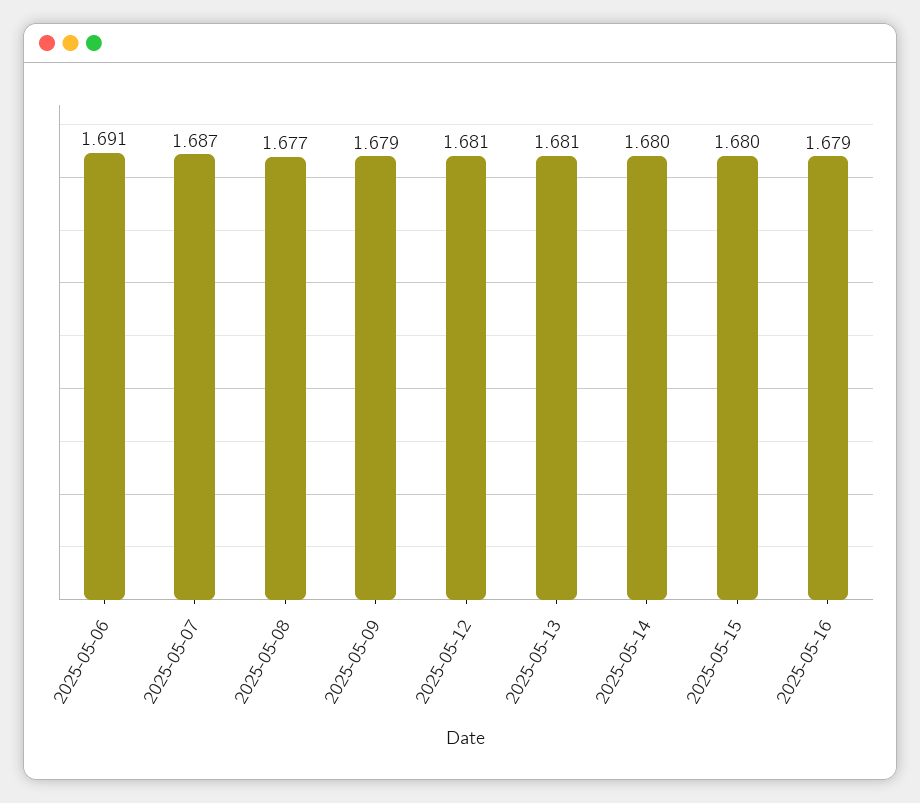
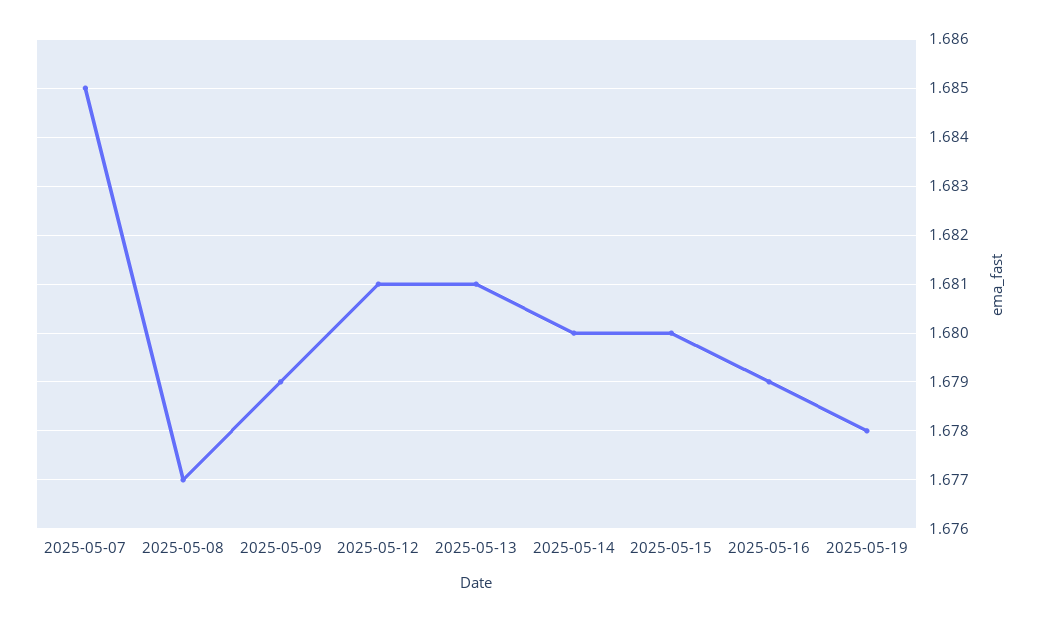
2025-05-06: 1.691 -> none
2025-05-07: 1.687 -> 1.685
2025-05-19: none -> 1.678

